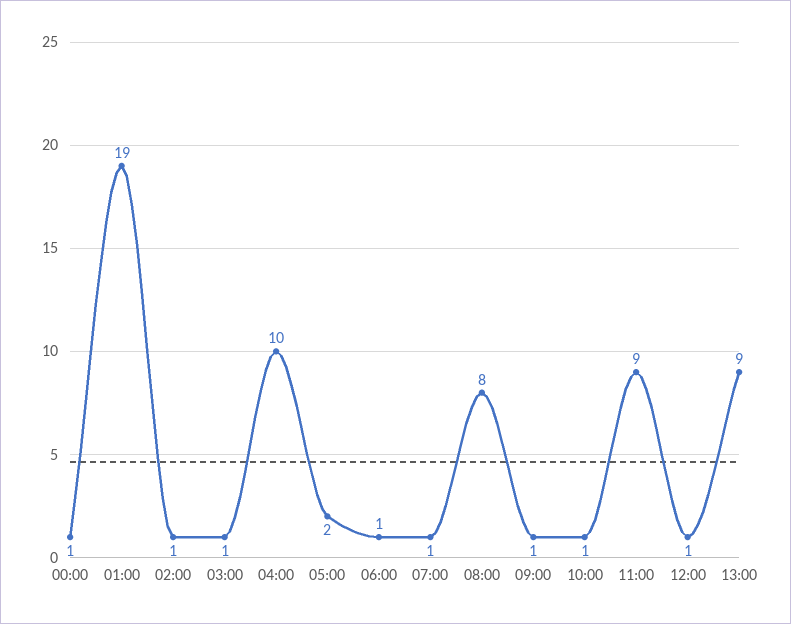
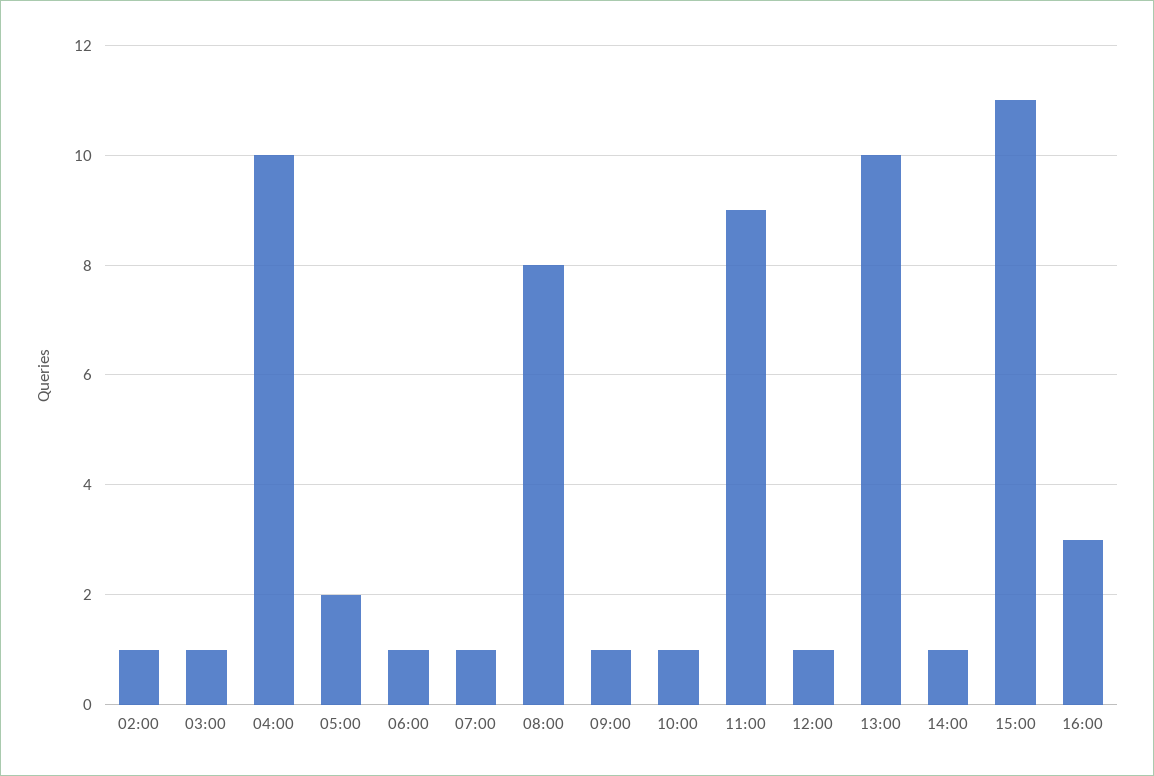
00:00: 1 -> none
01:00: 19 -> none
13:00: 9 -> 10
14:00: none -> 1
15:00: none -> 11
16:00: none -> 3

